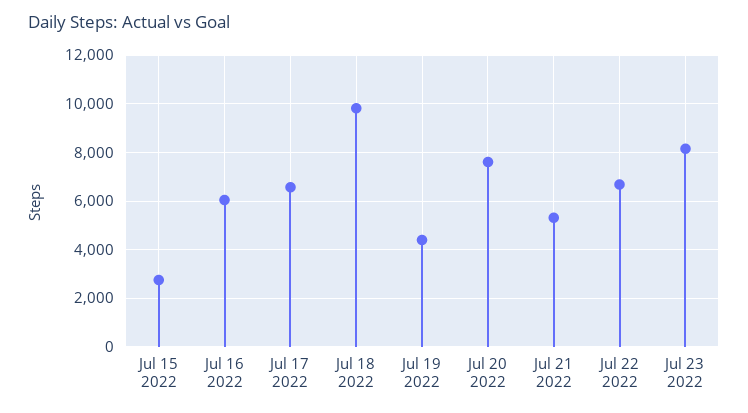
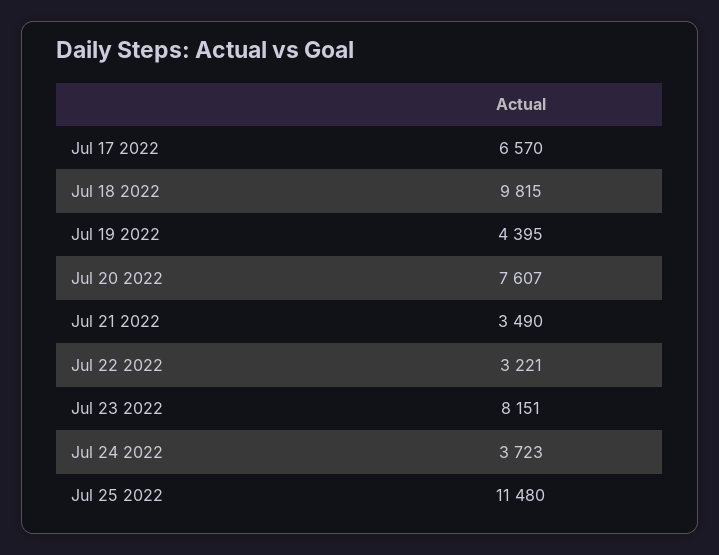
Jul 15 2022: 2750 -> none
Jul 16 2022: 6000 -> none
Jul 21 2022: 5250 -> 3490
Jul 22 2022: 6750 -> 3221
Jul 24 2022: none -> 3723
Jul 25 2022: none -> 11480

